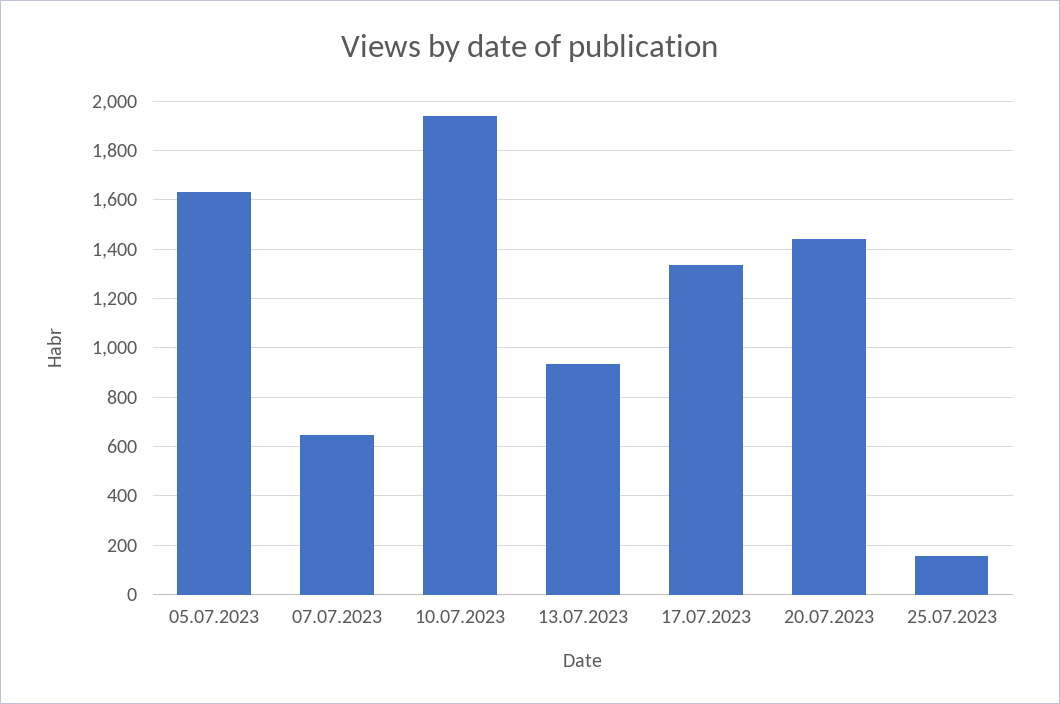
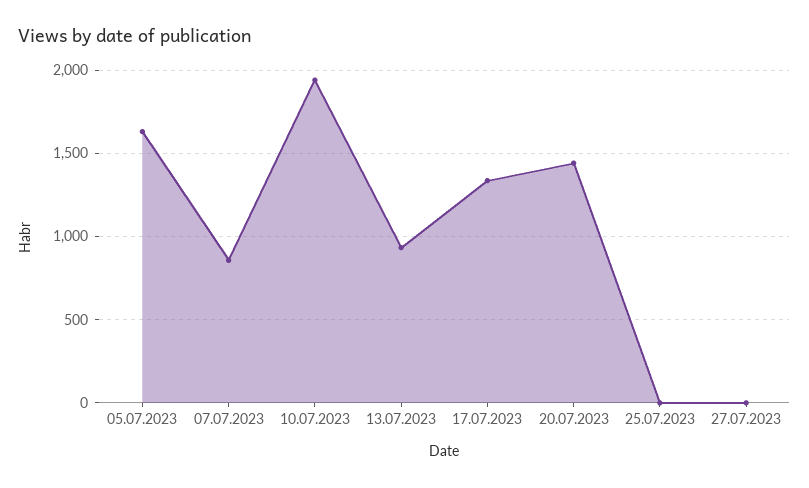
07.07.2023: 650 -> 850
25.07.2023: 150 -> 0
27.07.2023: none -> 0

